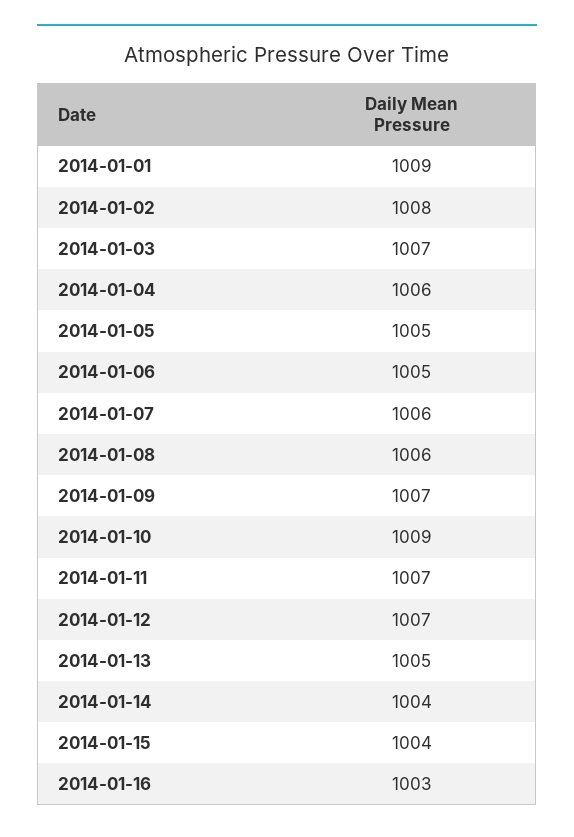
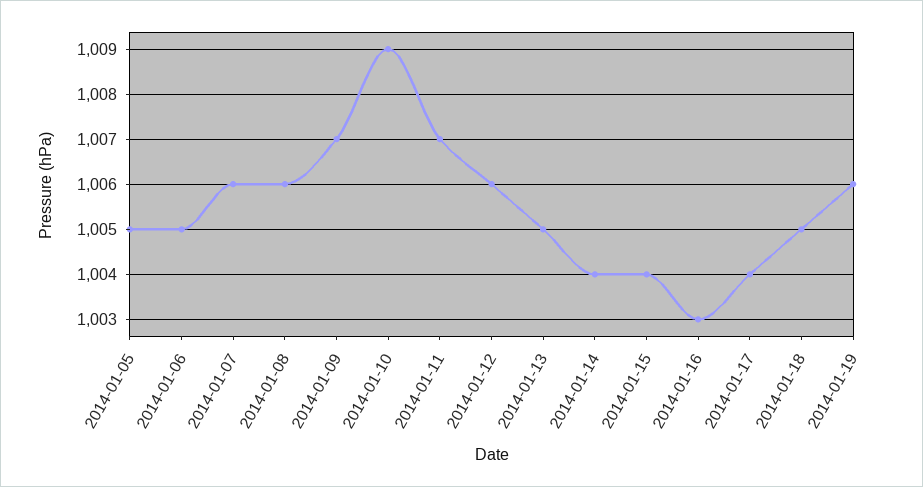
2014-01-01: 1009 -> none
2014-01-02: 1008 -> none
2014-01-03: 1007 -> none
2014-01-04: 1006 -> none
2014-01-12: 1007 -> 1006
2014-01-17: none -> 1004
2014-01-18: none -> 1005
2014-01-19: none -> 1006

